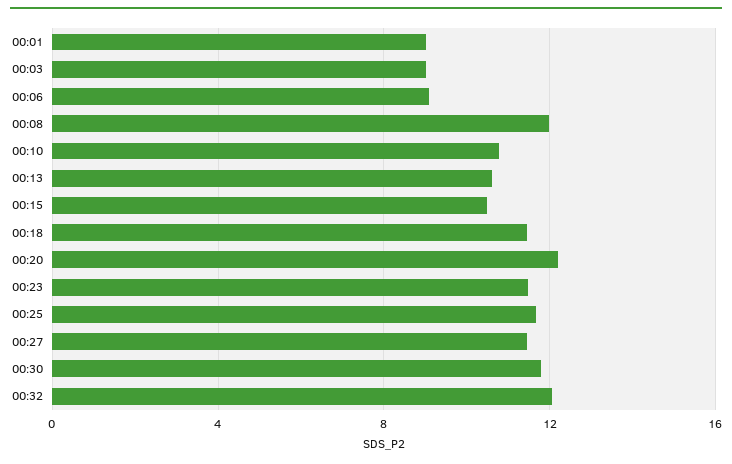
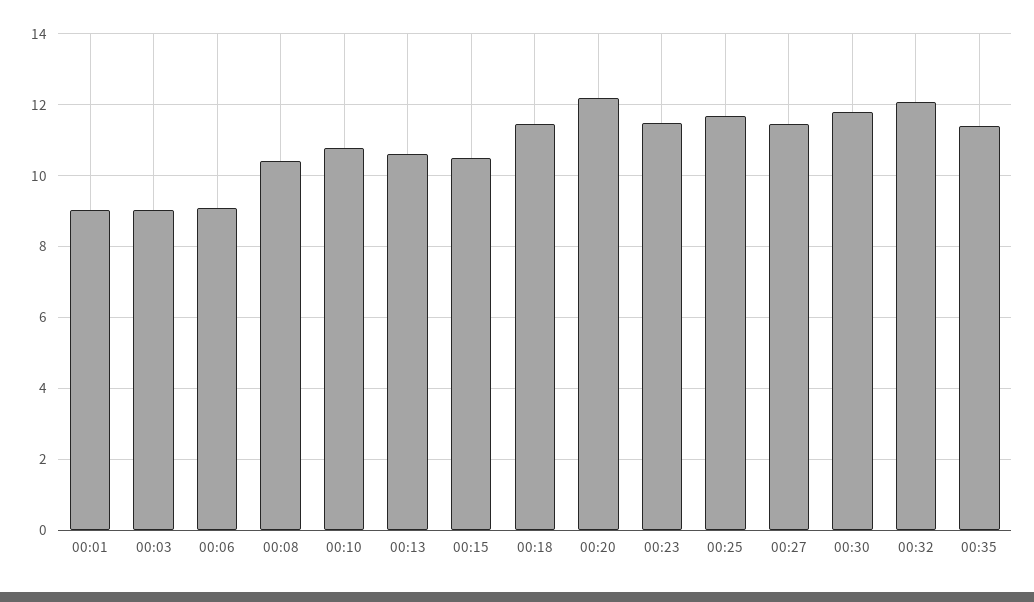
00:08: 12 -> 10.4
00:35: none -> 11.4

